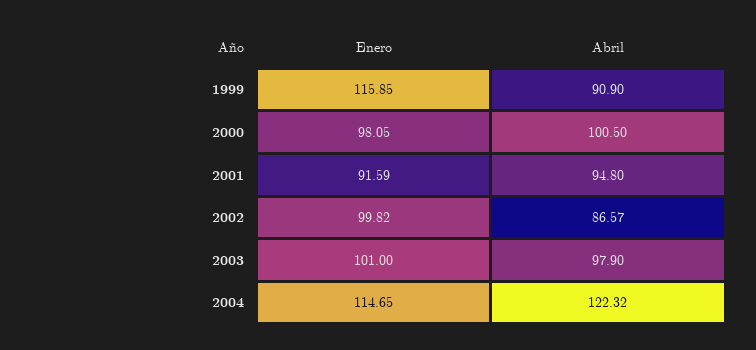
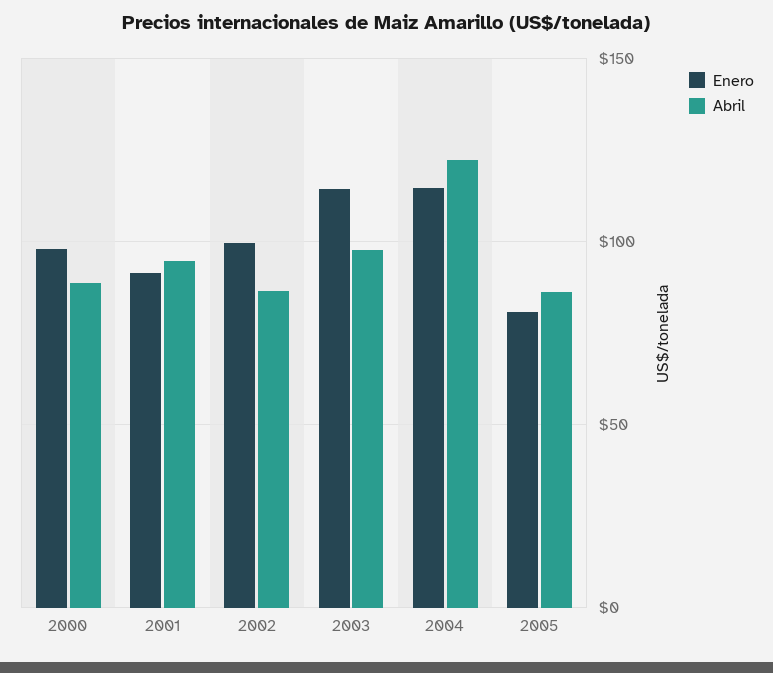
Enero, 1999: 115.85 -> none
Abril, 1999: 90.9 -> none
Abril, 2000: 100.5 -> 90
Enero, 2003: 101 -> 115
Enero, 2005: none -> 80
Abril, 2005: none -> 85

